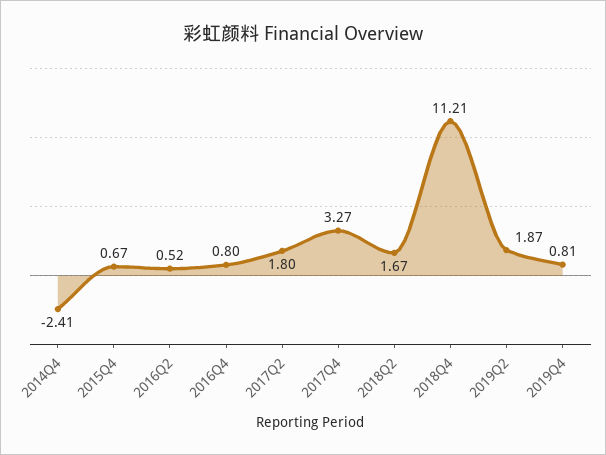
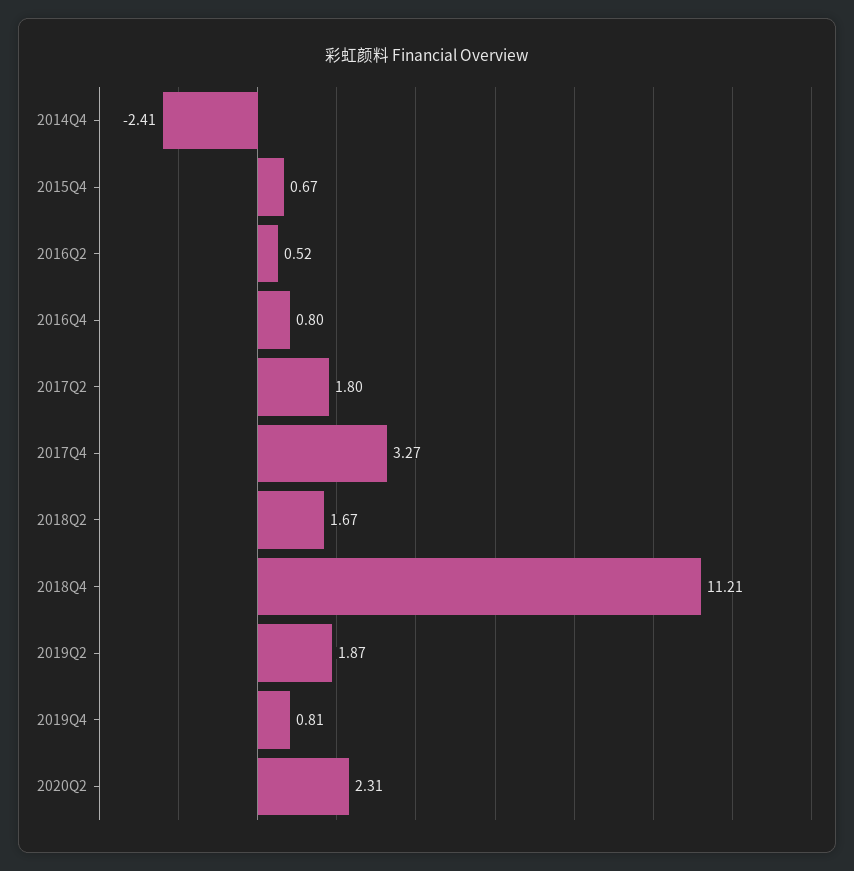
2020Q2: none -> 2.31

